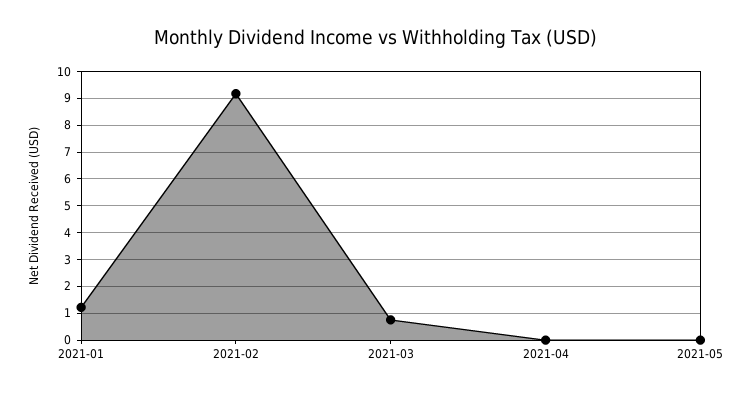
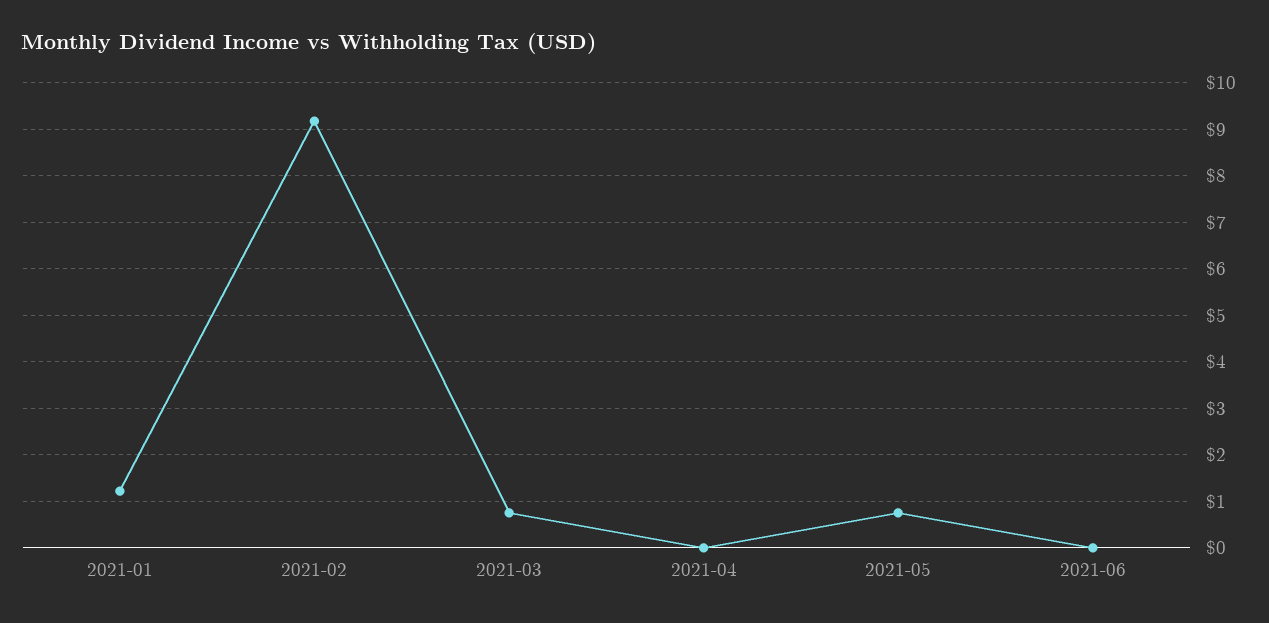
2021-05: 0 -> 0.8
2021-06: none -> 0

